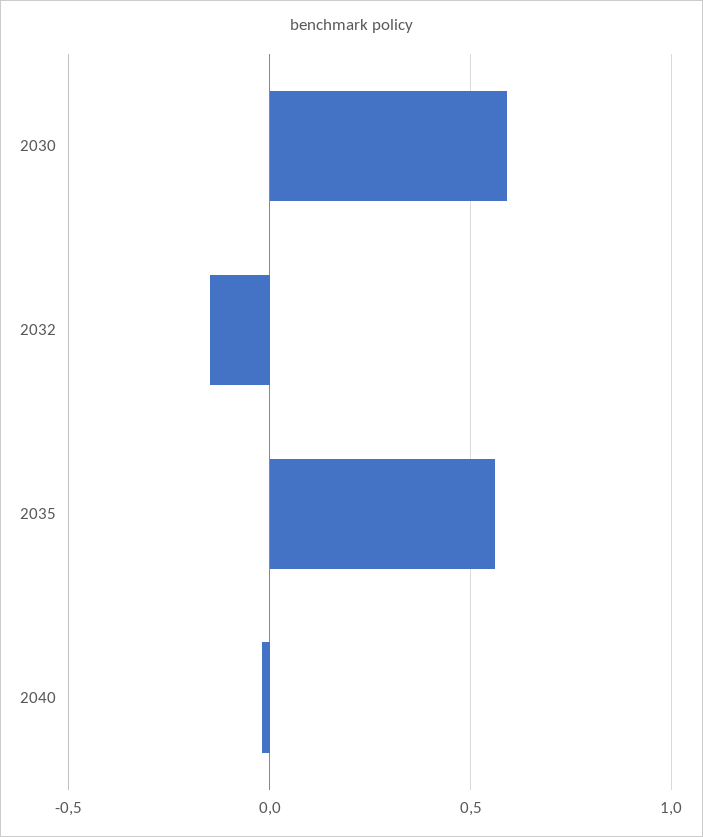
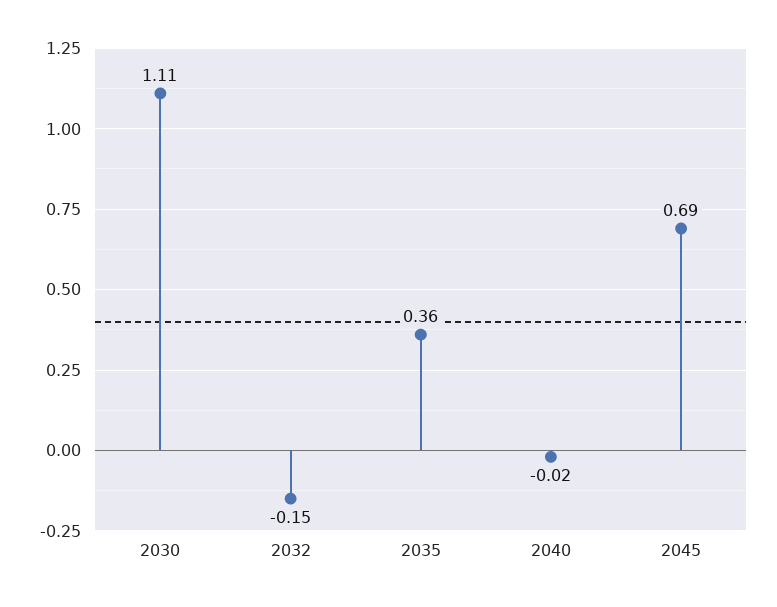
2030: 0.6 -> 1.11
2035: 0.55 -> 0.36
2045: none -> 0.69

